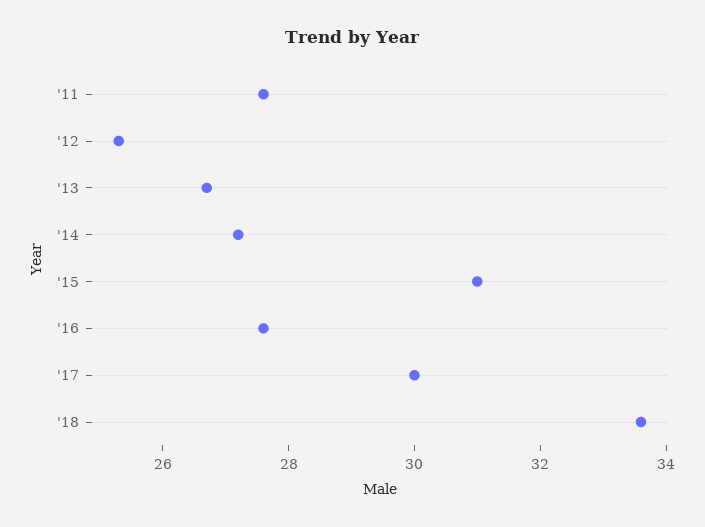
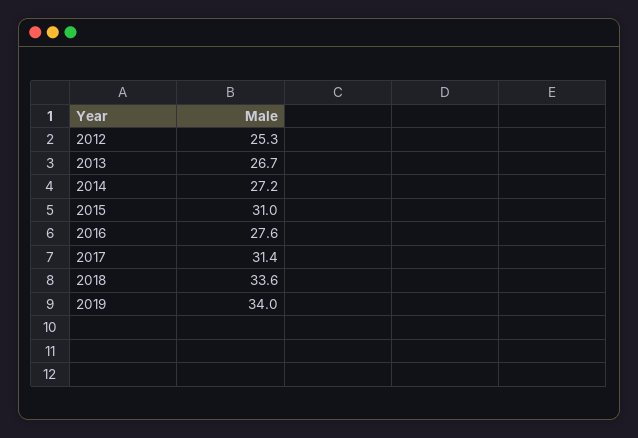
'11: 27.5 -> none
'17: 30 -> 31.4
2019: none -> 34

